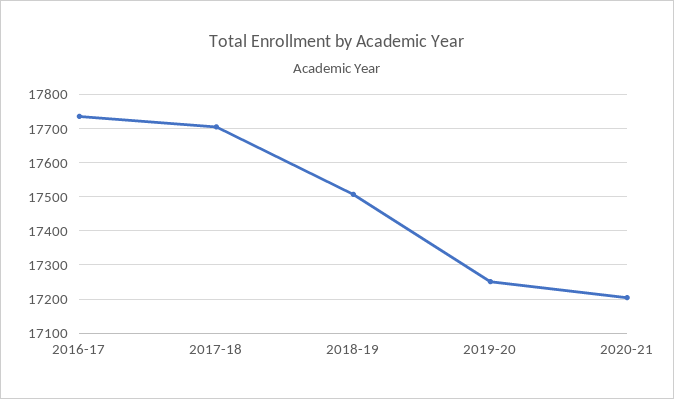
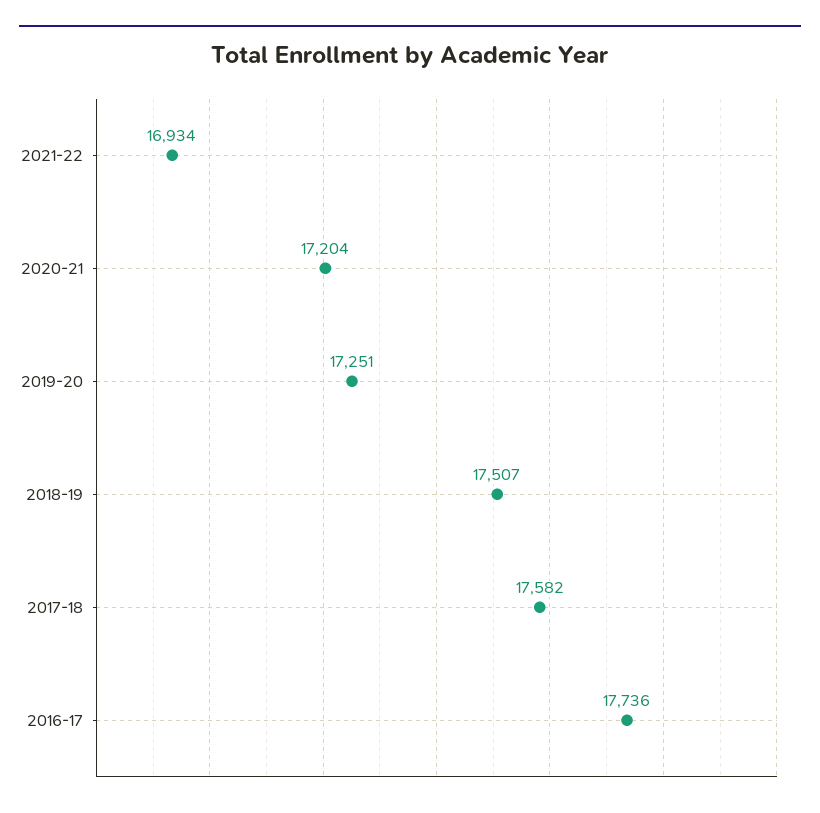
2017-18: 17700 -> 17582
2021-22: none -> 16934

